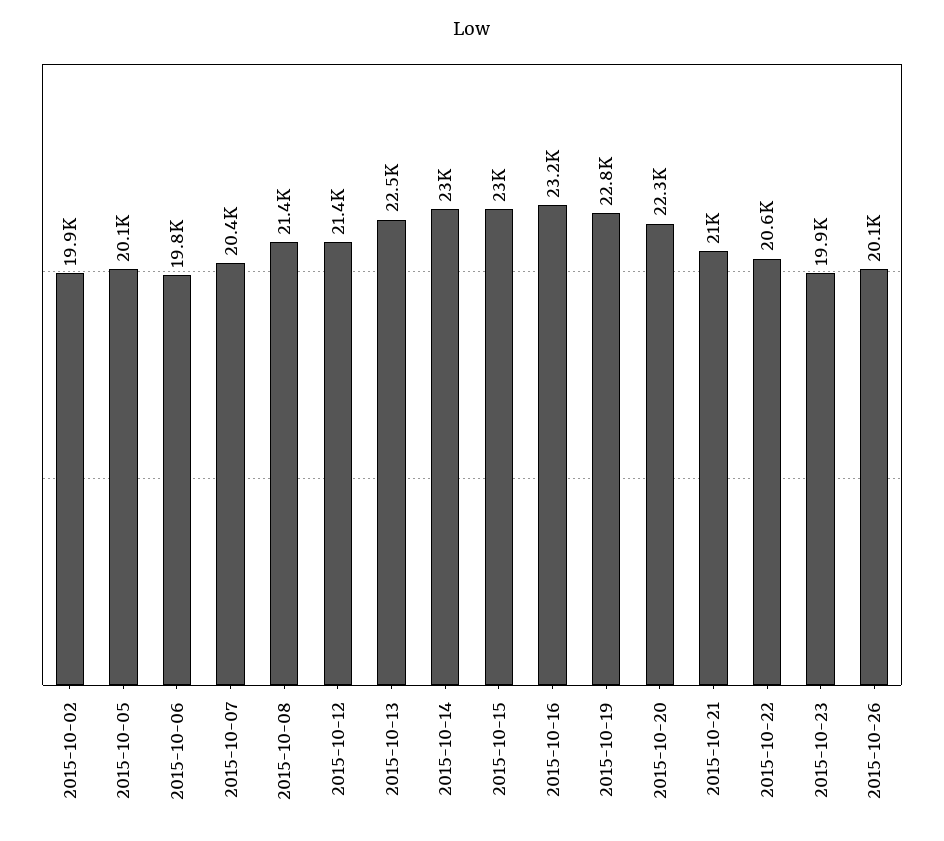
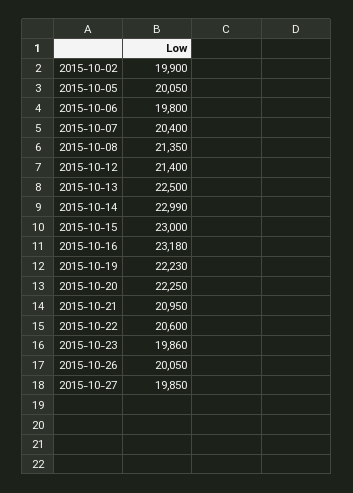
2015-10-19: 22800 -> 22230
2015-10-27: none -> 19850

